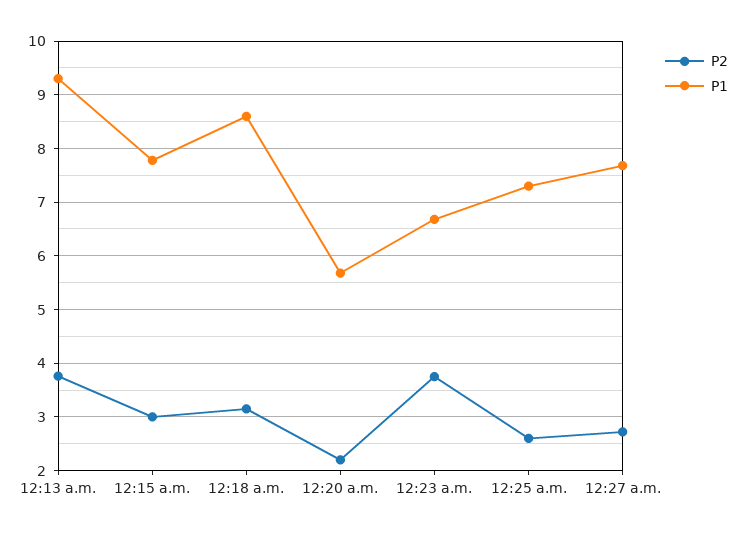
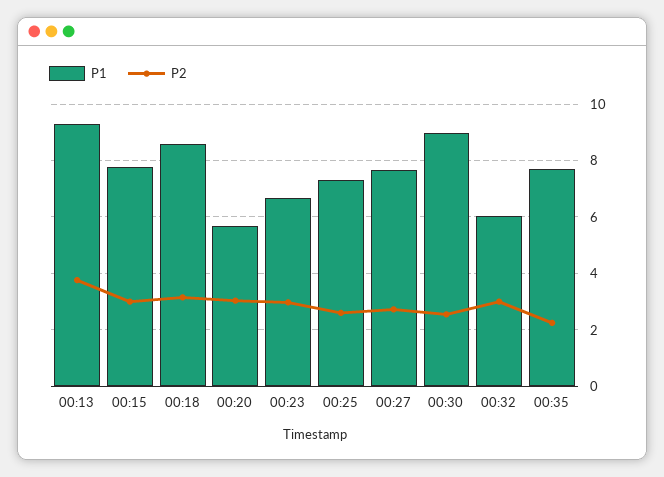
P2, 12:20 a.m.: 2.2 -> 3
P2, 12:23 a.m.: 3.8 -> 3
P1, 00:30: none -> 9
P2, 00:30: none -> 2.5
P1, 00:32: none -> 6
P2, 00:32: none -> 3
P1, 00:35: none -> 7.75
P2, 00:35: none -> 2.25

